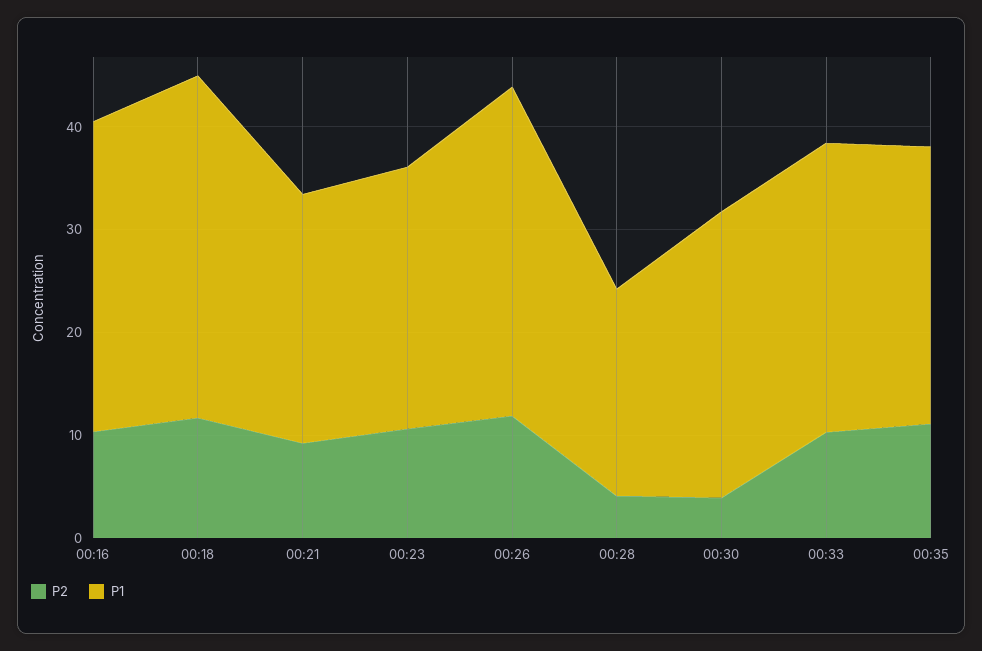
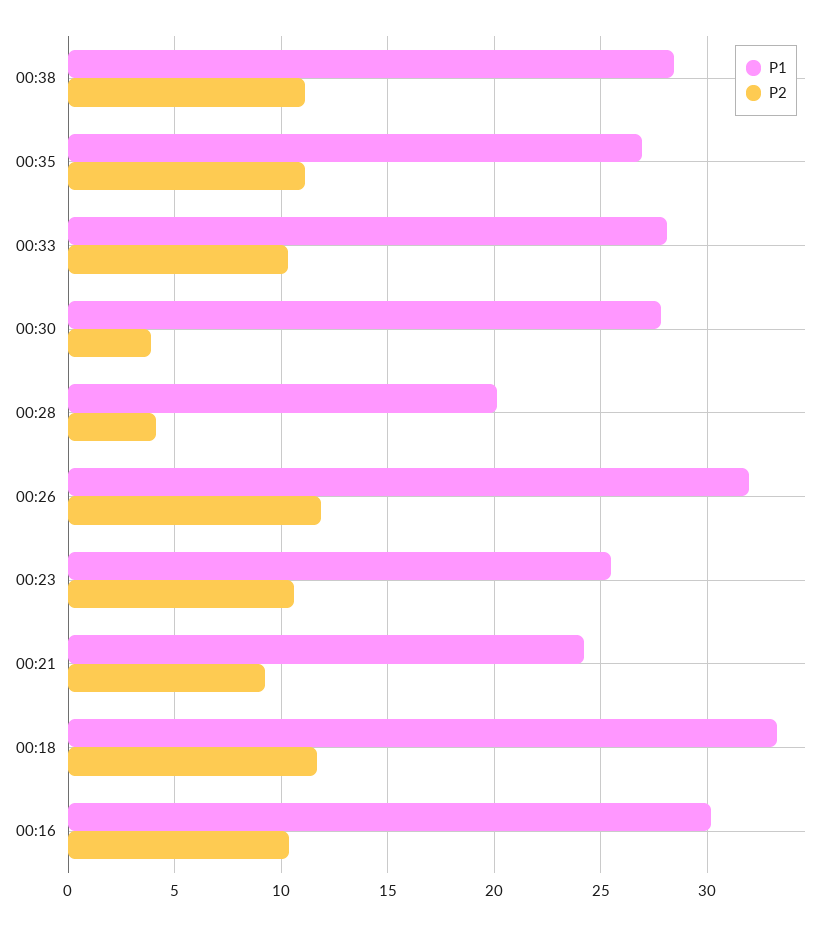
P1, 00:38: none -> 28.5
P2, 00:38: none -> 11

